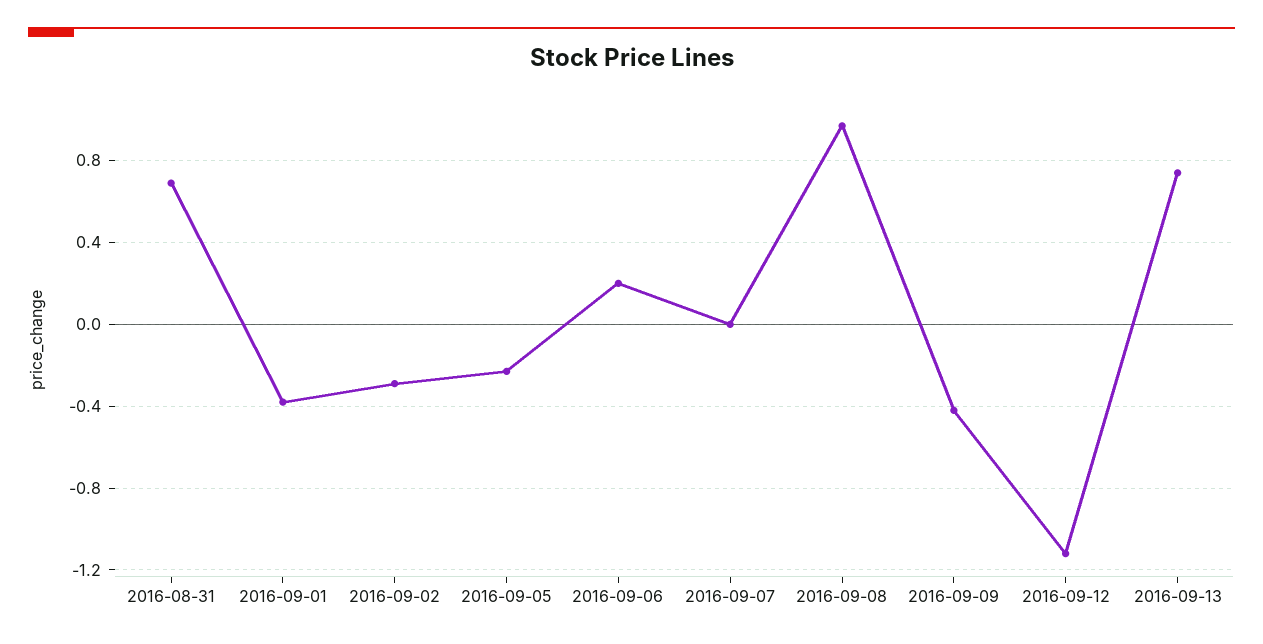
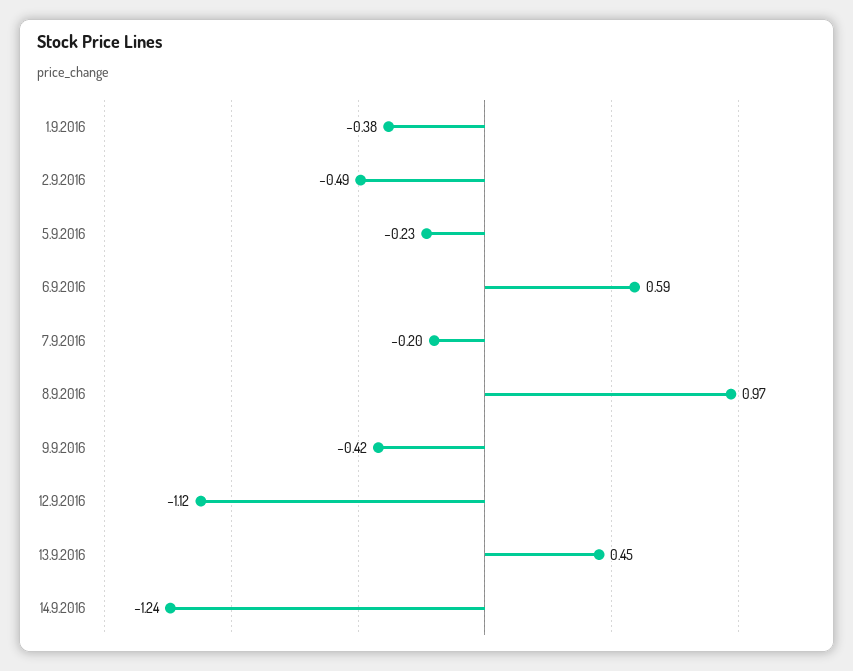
2016-08-31: 0.7 -> none
2016-09-02: -0.3 -> -0.49
2016-09-06: 0.2 -> 0.59
2016-09-07: 0 -> -0.2
2016-09-13: 0.75 -> 0.45
14.9.2016: none -> -1.24

